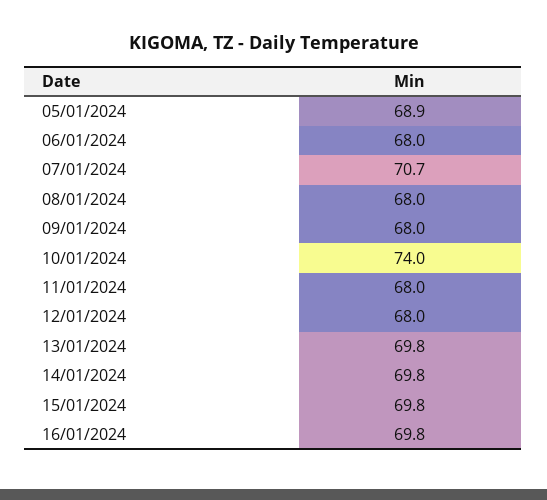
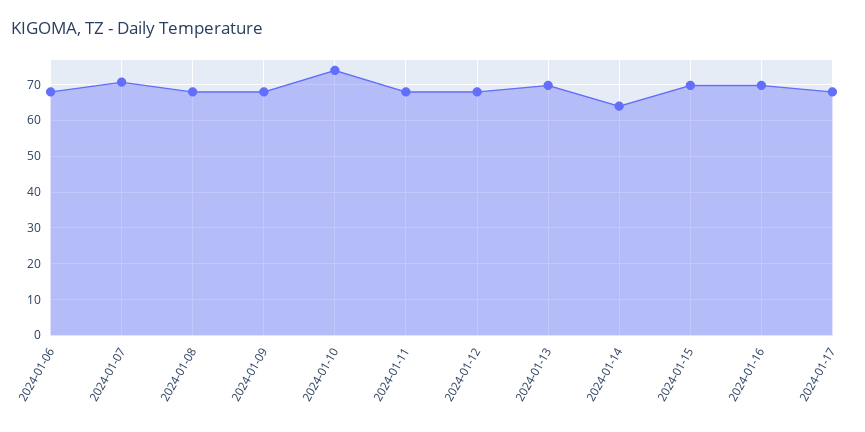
05/01/2024: 68.9 -> none
14/01/2024: 69.8 -> 64
2024-01-17: none -> 68

